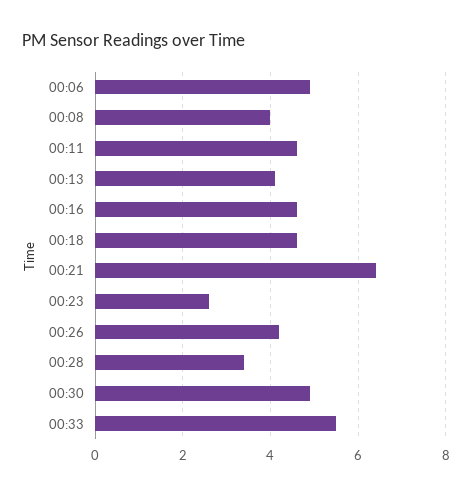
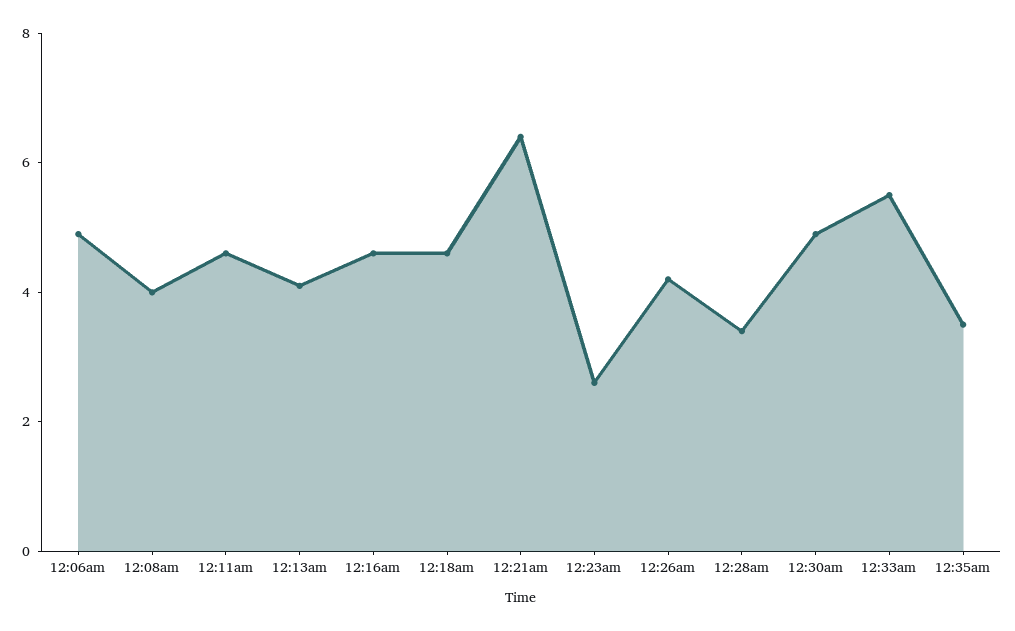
12:35am: none -> 3.5

